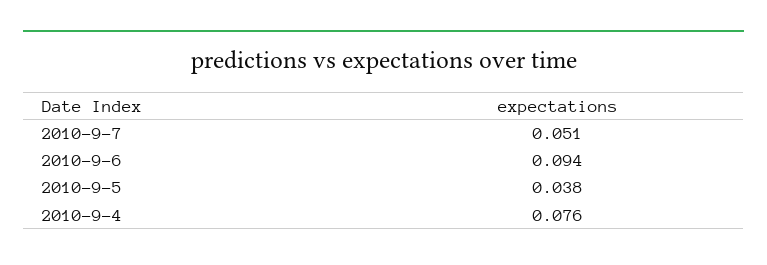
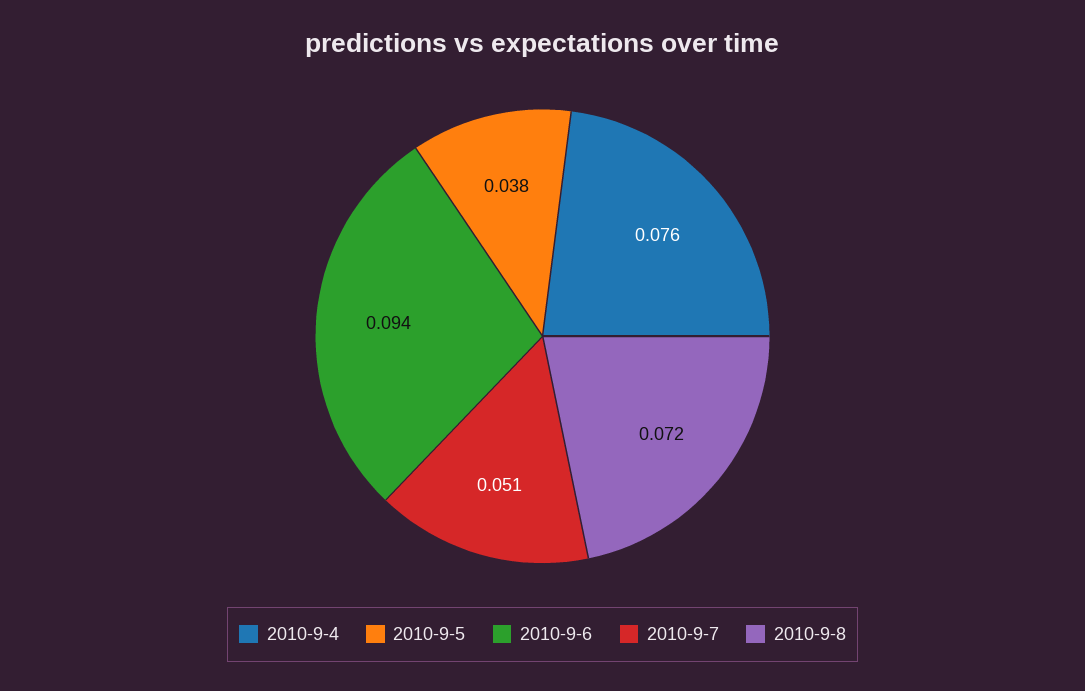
2010-9-8: none -> 0.072

